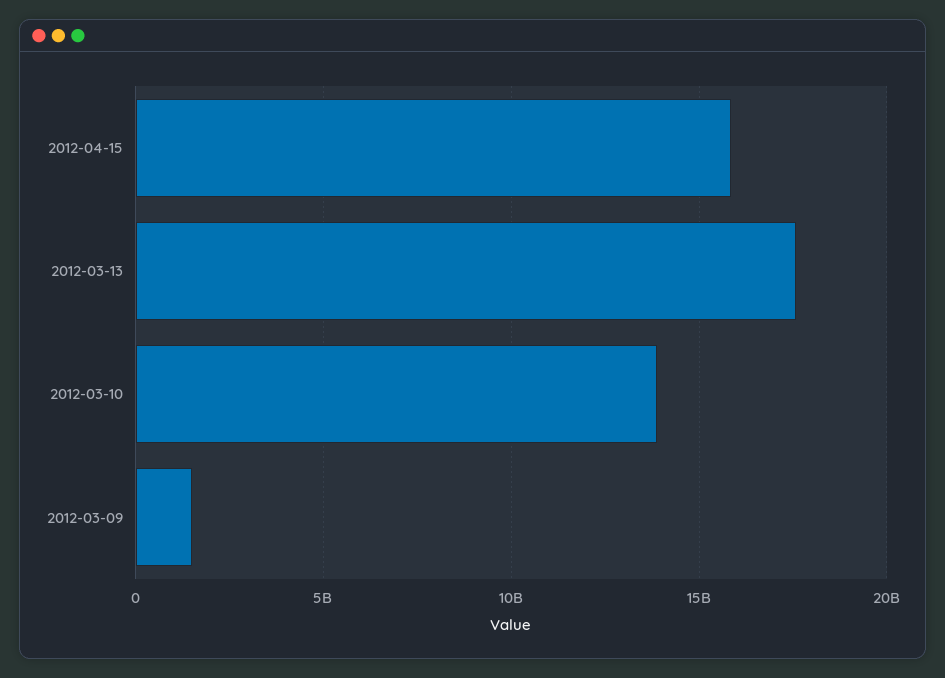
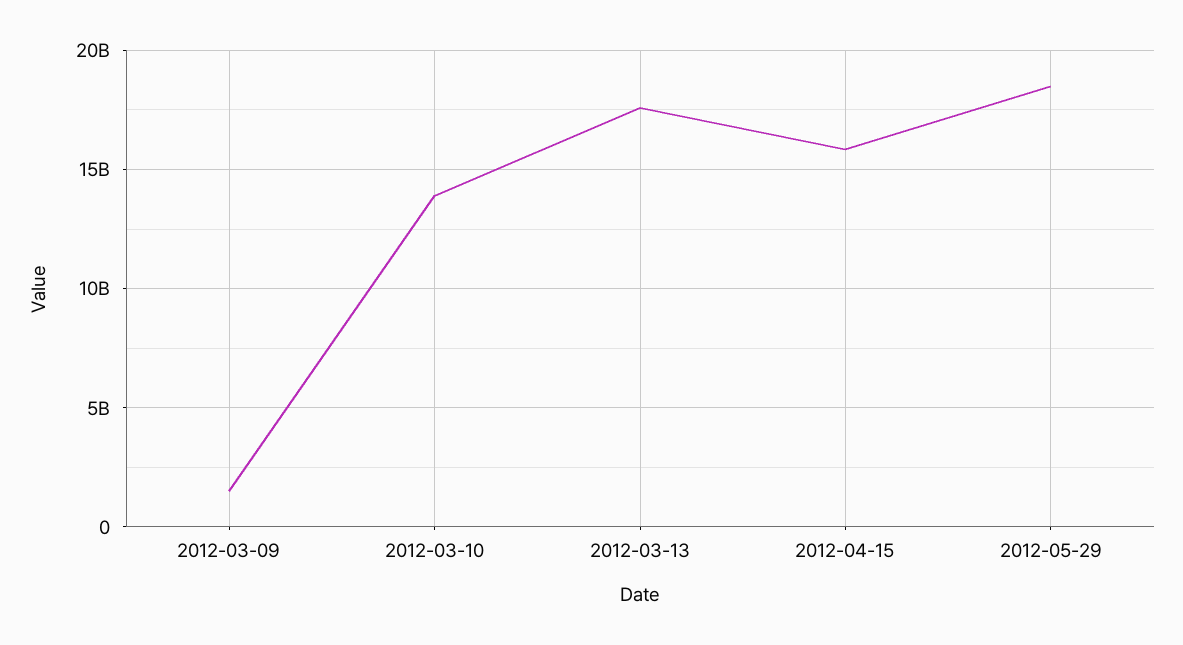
2012-05-29: none -> 18500000000

